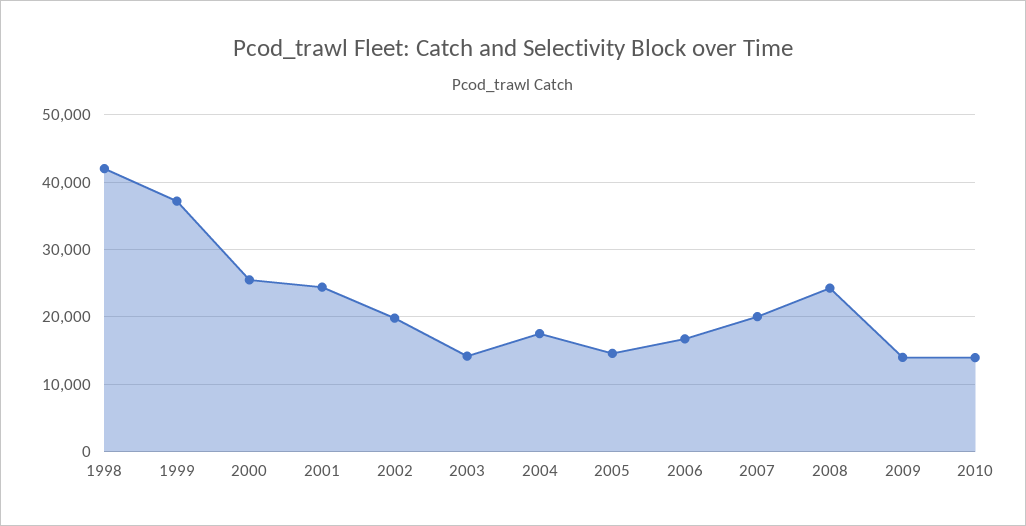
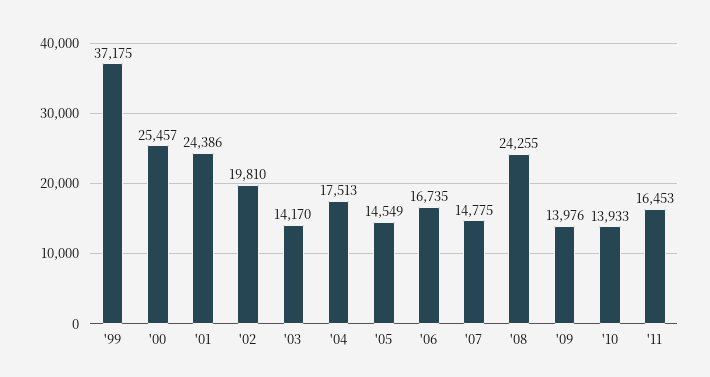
1998: 42000 -> none
2007: 20000 -> 14775
'11: none -> 16453

